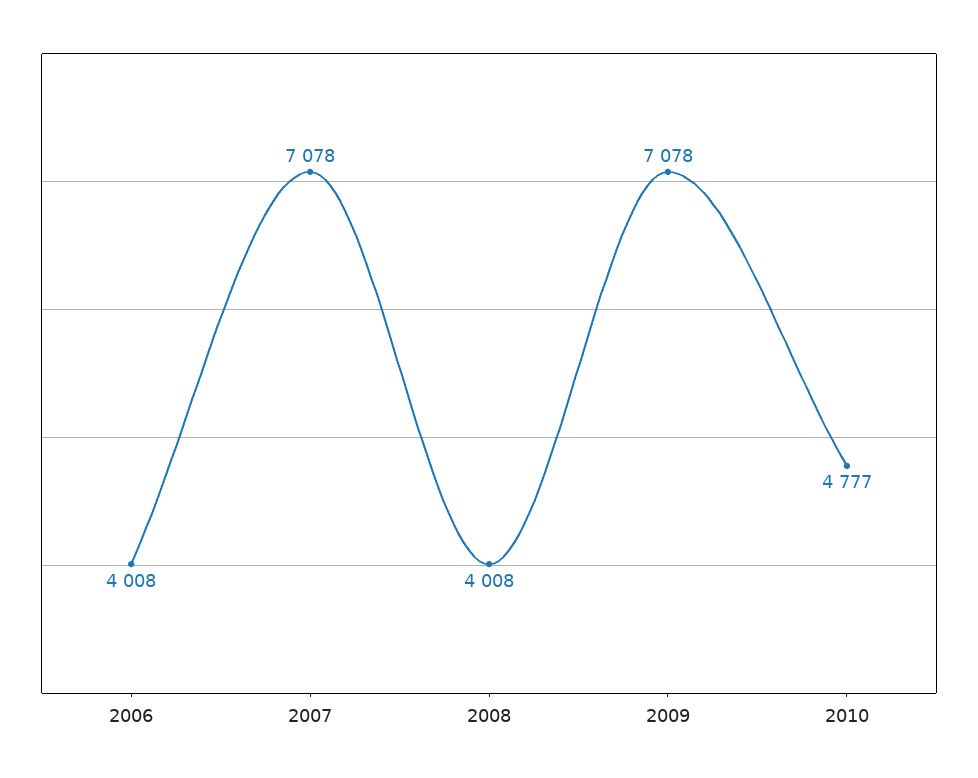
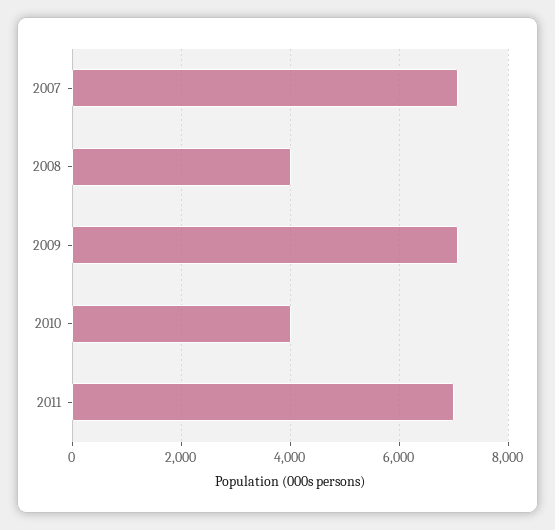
2006: 4008 -> none
2010: 4777 -> 4000
2011: none -> 7000

